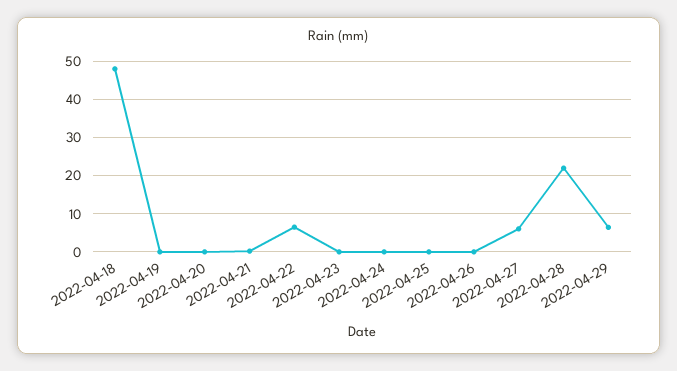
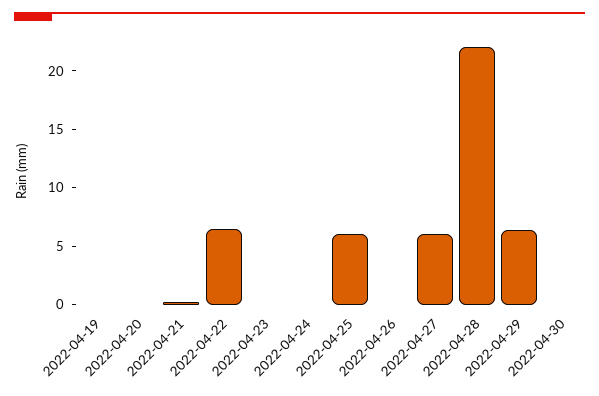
2022-04-18: 48 -> none
2022-04-25: 0 -> 6
2022-04-30: none -> 0

